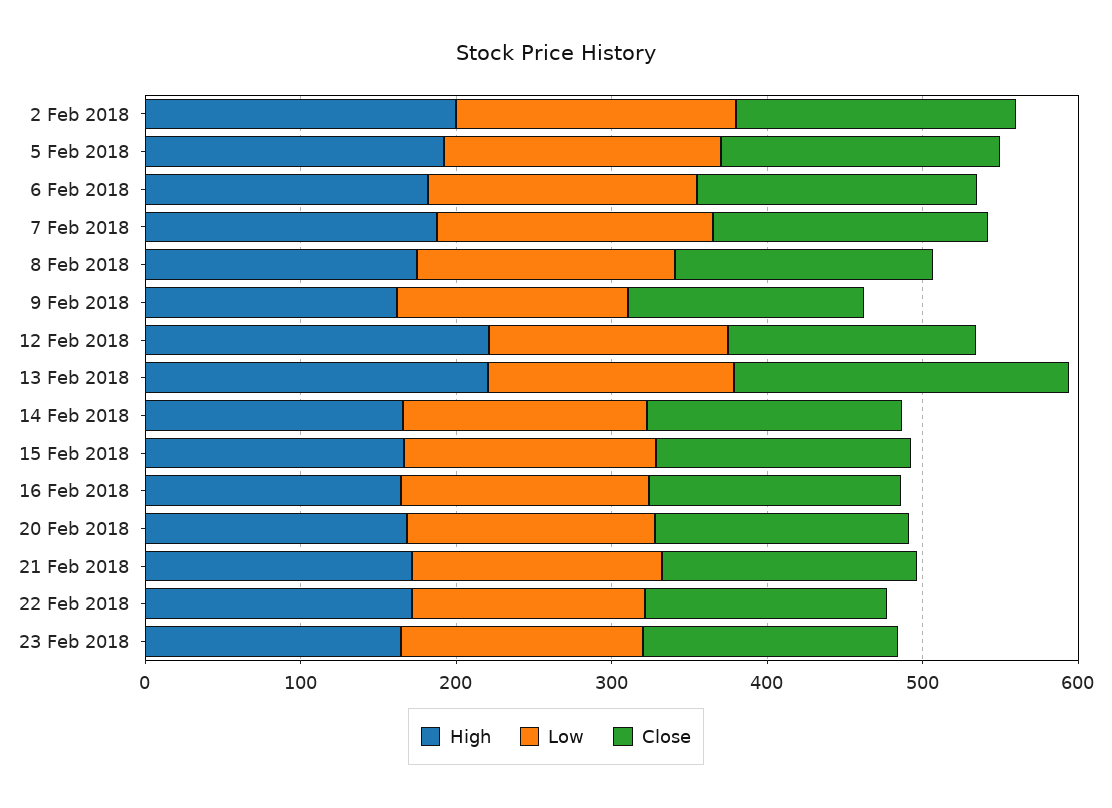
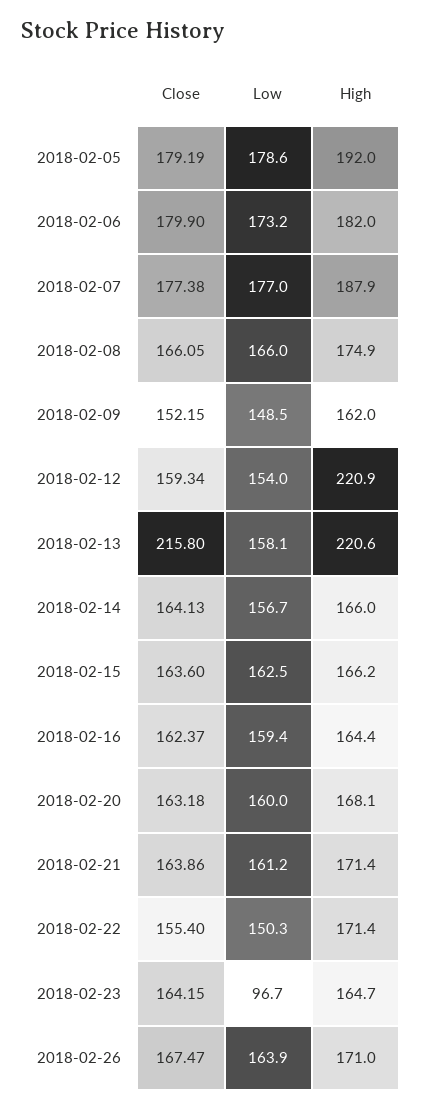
High, 2 Feb 2018: 200 -> none
Low, 2 Feb 2018: 180 -> none
Close, 2 Feb 2018: 180 -> none
Low, 23 Feb 2018: 160 -> 96.7
Close, 2018-02-26: none -> 167.47
Low, 2018-02-26: none -> 163.9
High, 2018-02-26: none -> 171

